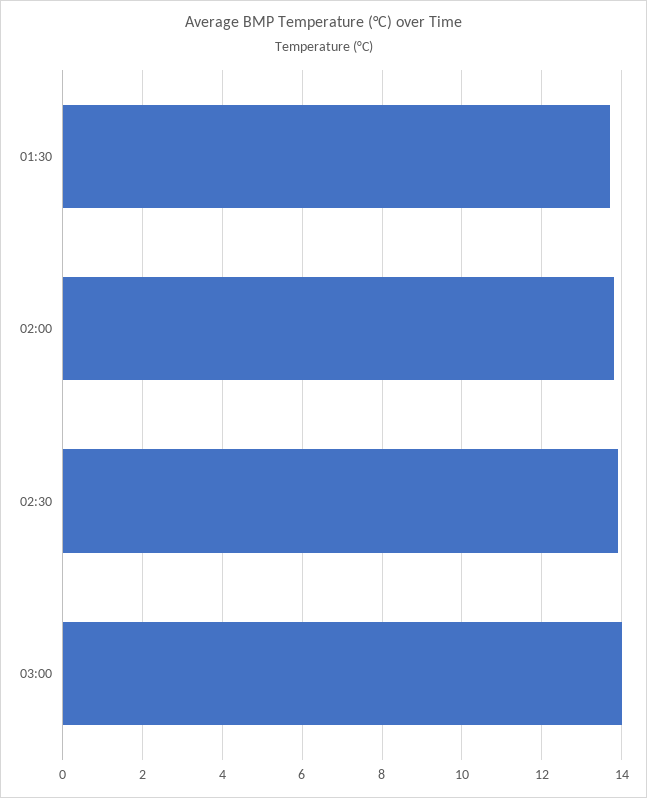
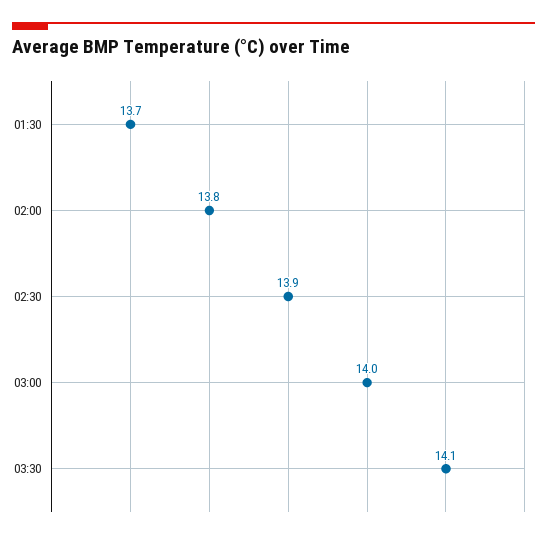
03:30: none -> 14.1

